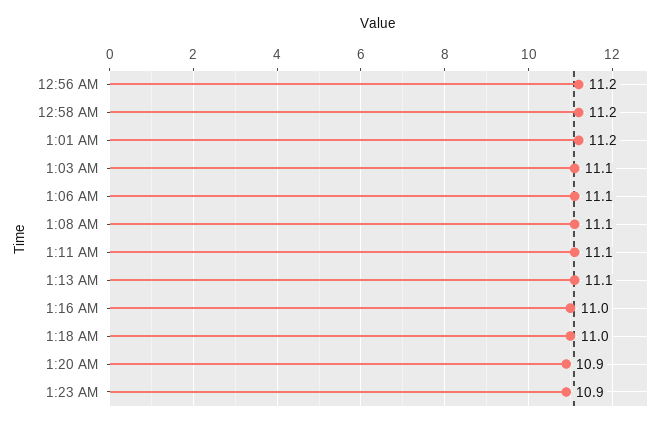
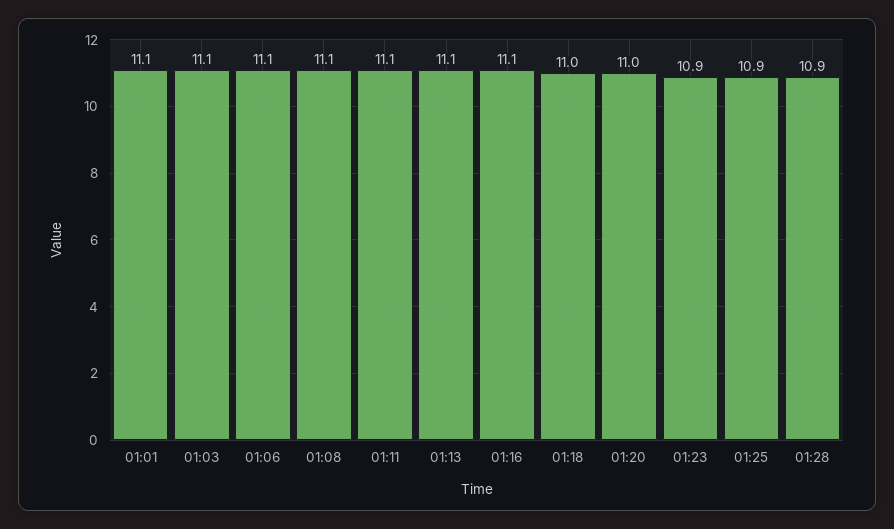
12:56 AM: 11.2 -> none
12:58 AM: 11.2 -> none
1:01 AM: 11.2 -> 11.1
1:16 AM: 11 -> 11.1
1:20 AM: 10.9 -> 11
01:25: none -> 10.9
01:28: none -> 10.9

